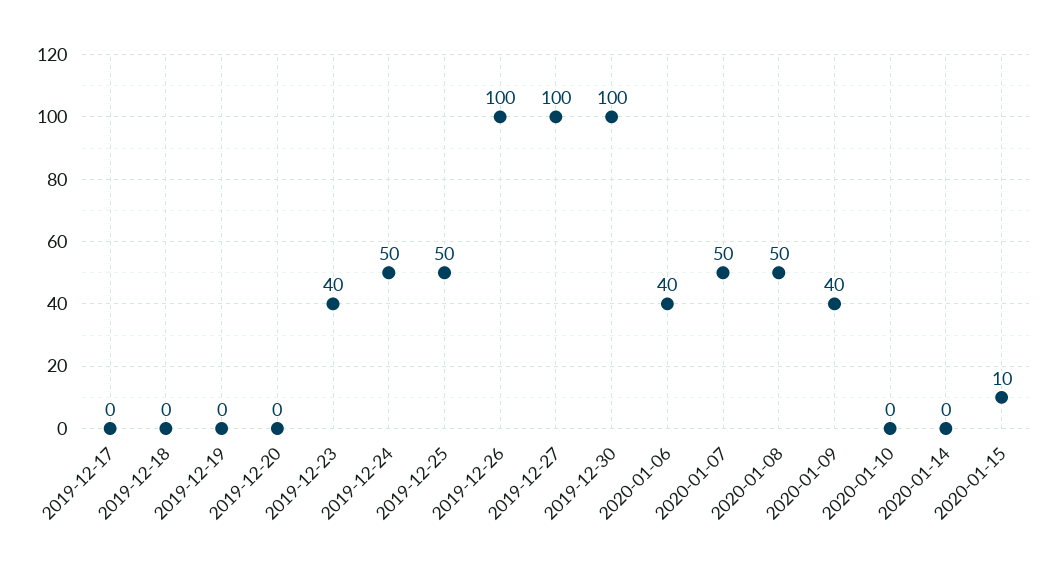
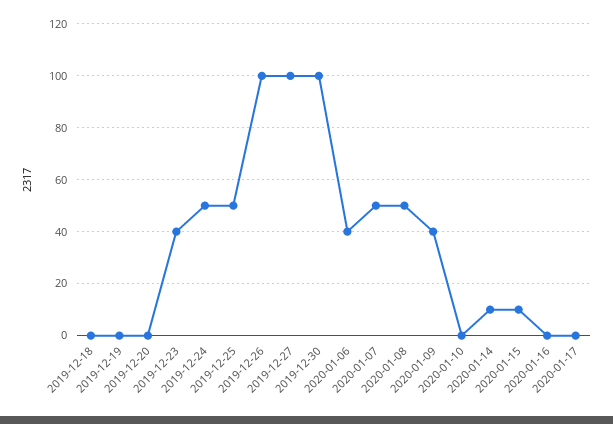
2019-12-17: 0 -> none
2020-01-14: 0 -> 10
2020-01-16: none -> 0
2020-01-17: none -> 0

